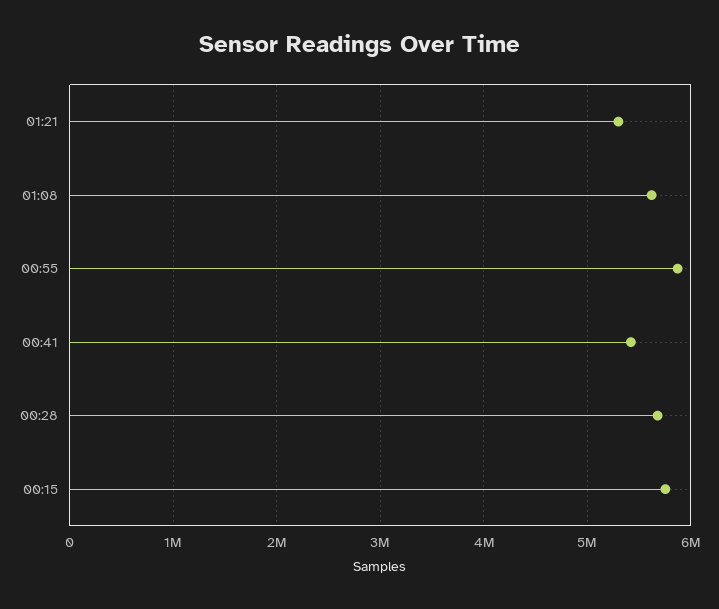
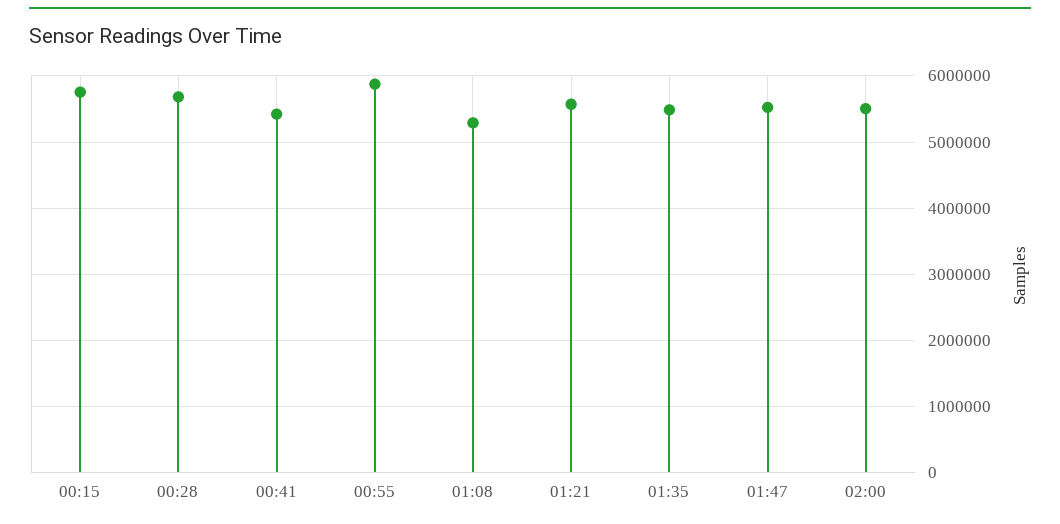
01:21: 5300000 -> 5600000
01:08: 5600000 -> 5300000
01:35: none -> 5500000
01:47: none -> 5500000
02:00: none -> 5500000

